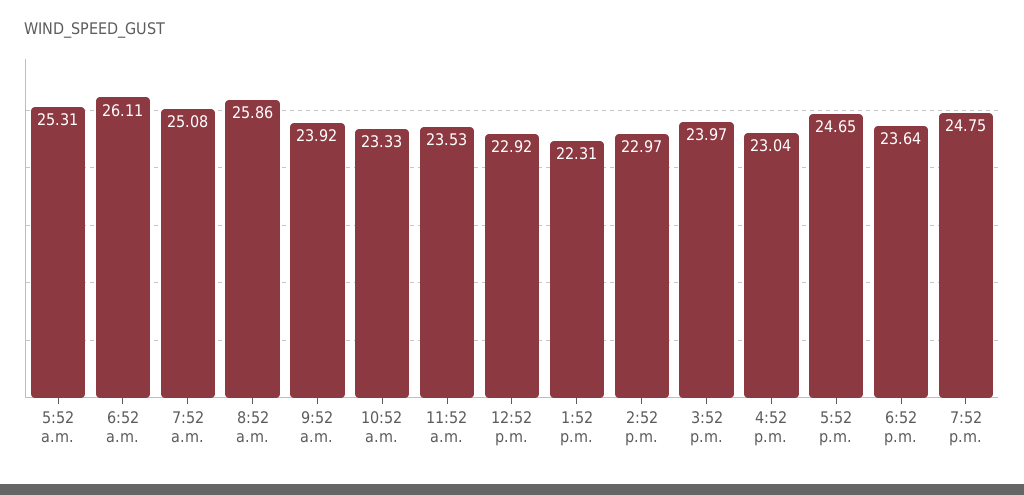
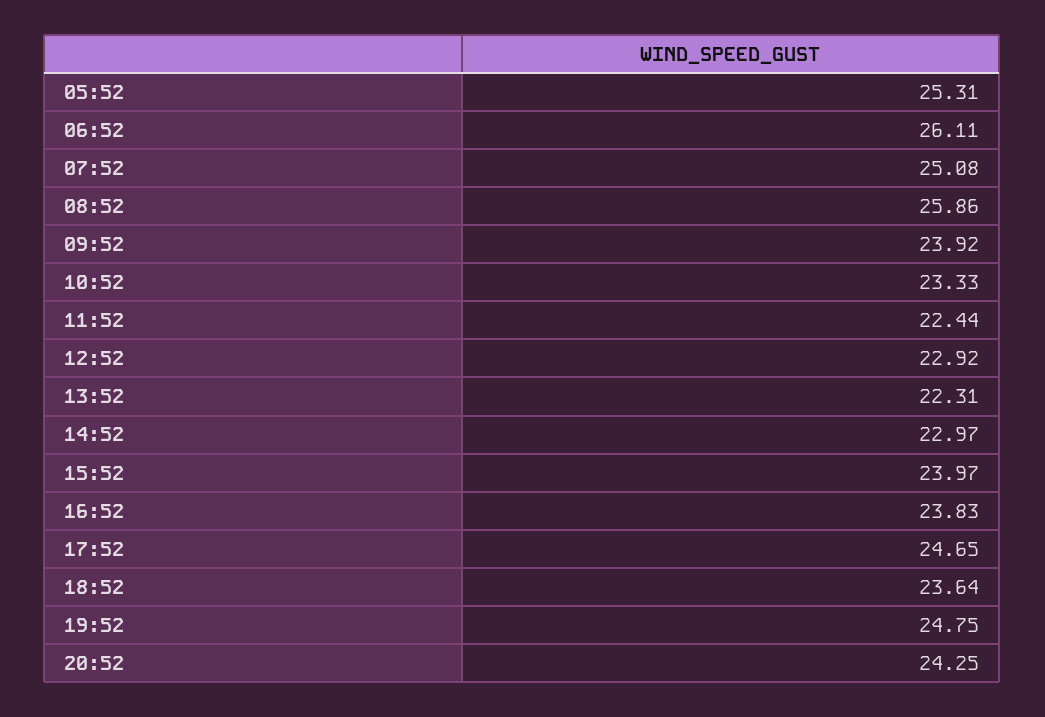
11:52 a.m.: 23.53 -> 22.44
4:52 p.m.: 23.04 -> 23.83
20:52: none -> 24.25

